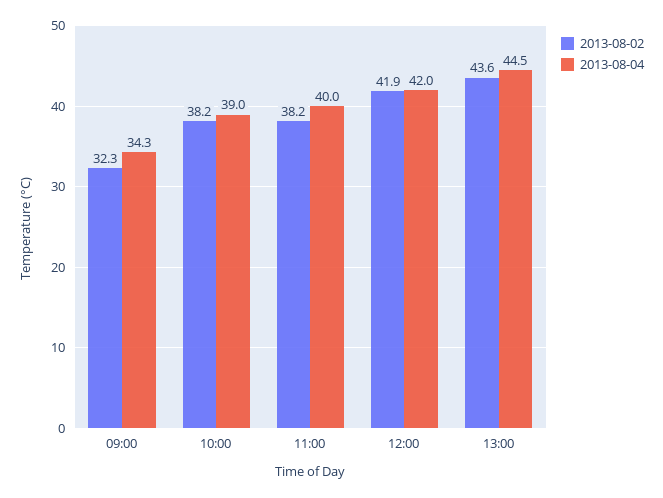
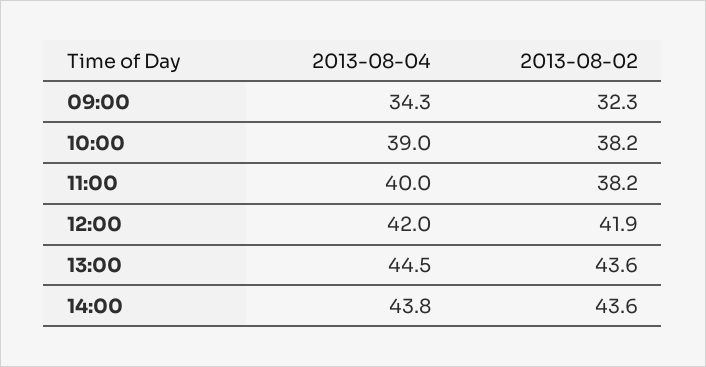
2013-08-04, 14:00: none -> 43.8
2013-08-02, 14:00: none -> 43.6

